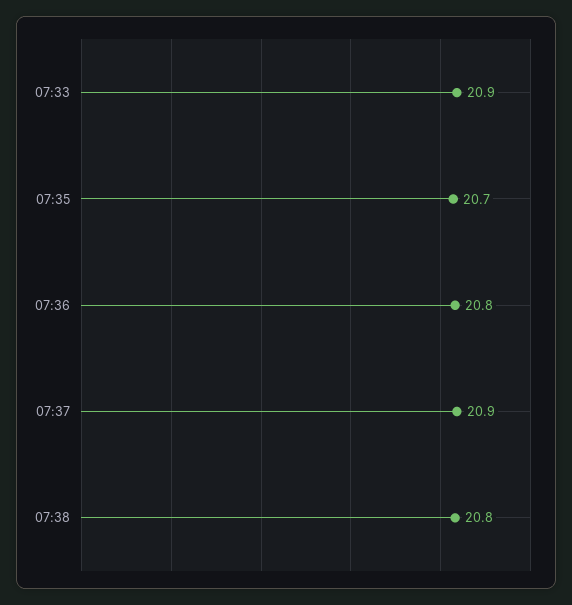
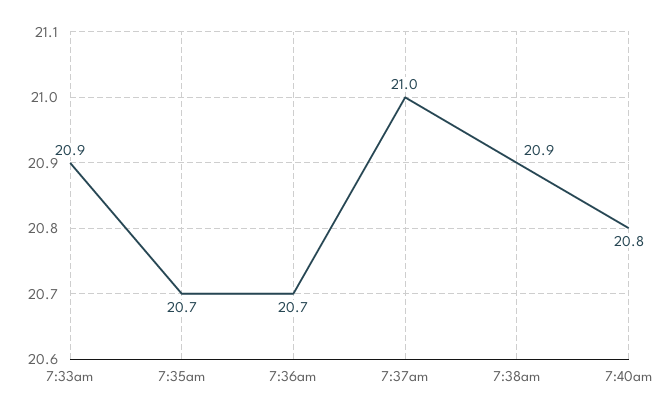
07:36: 20.8 -> 20.7
07:37: 20.9 -> 21
07:38: 20.8 -> 20.9
7:40am: none -> 20.8

